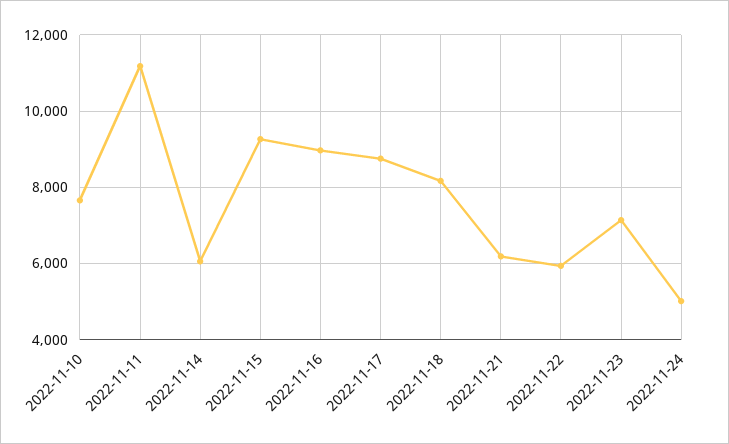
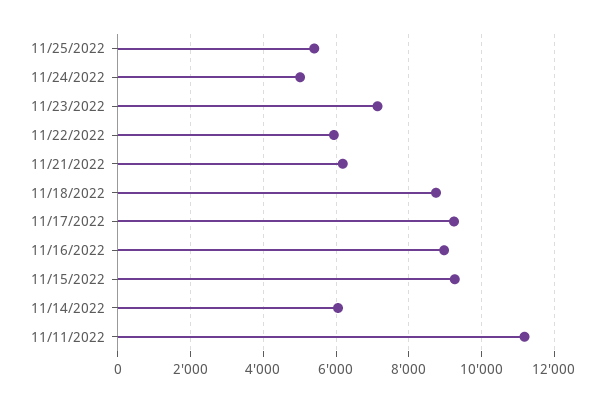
2022-11-10: 7600 -> none
2022-11-17: 8800 -> 9200
2022-11-18: 8200 -> 8800
11/25/2022: none -> 5400

